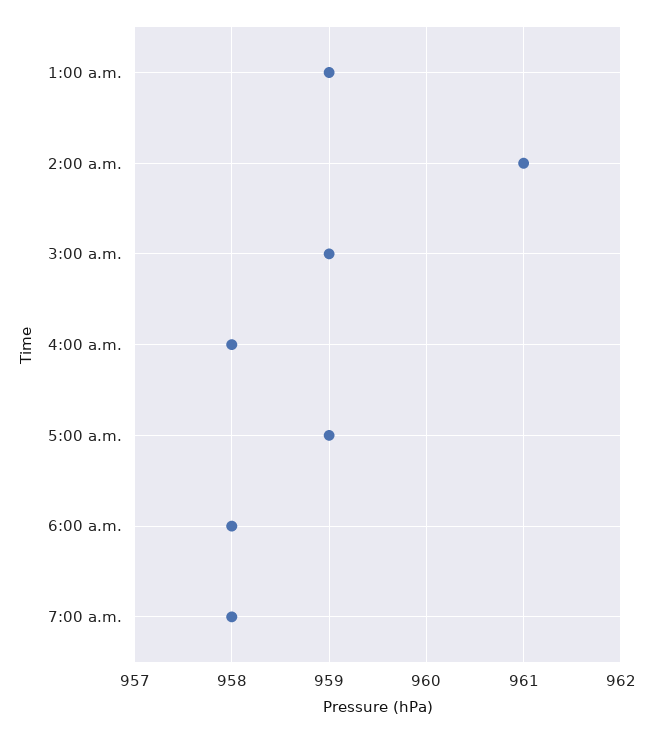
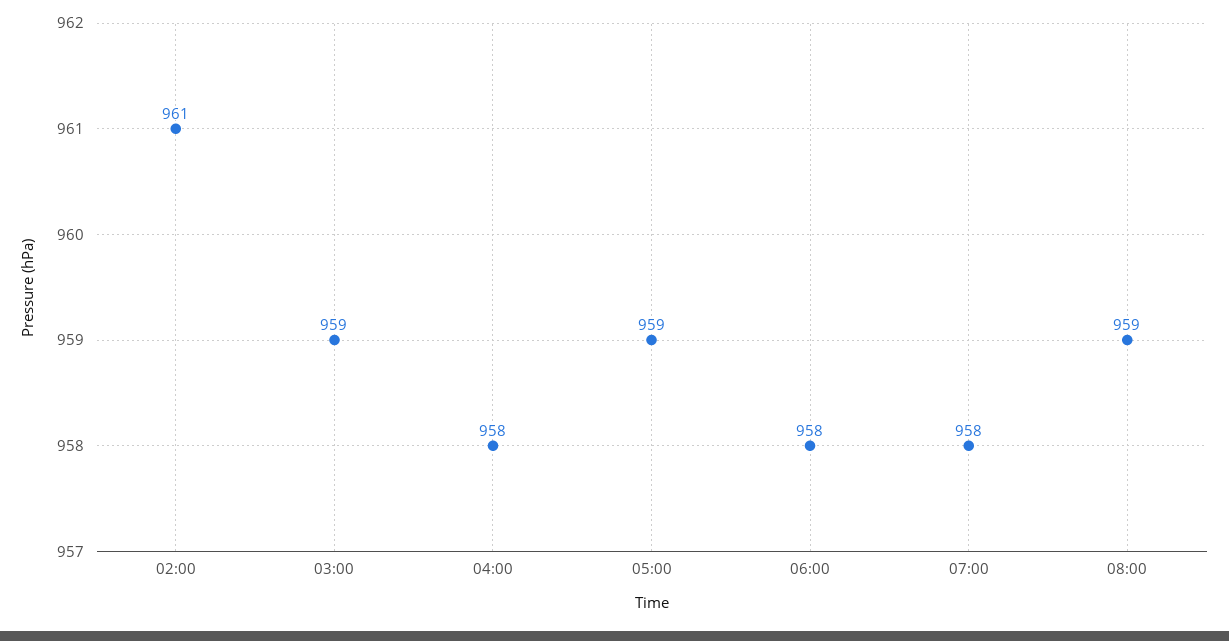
1:00 a.m.: 959 -> none
08:00: none -> 959

